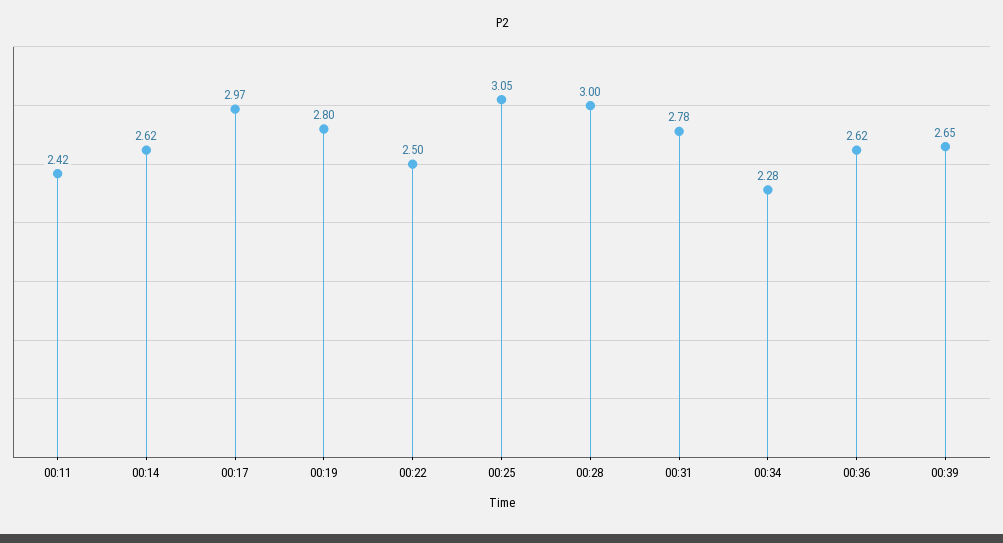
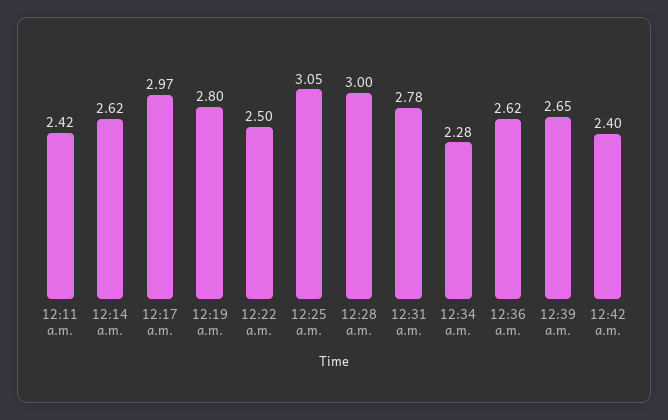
12:42 a.m.: none -> 2.4

